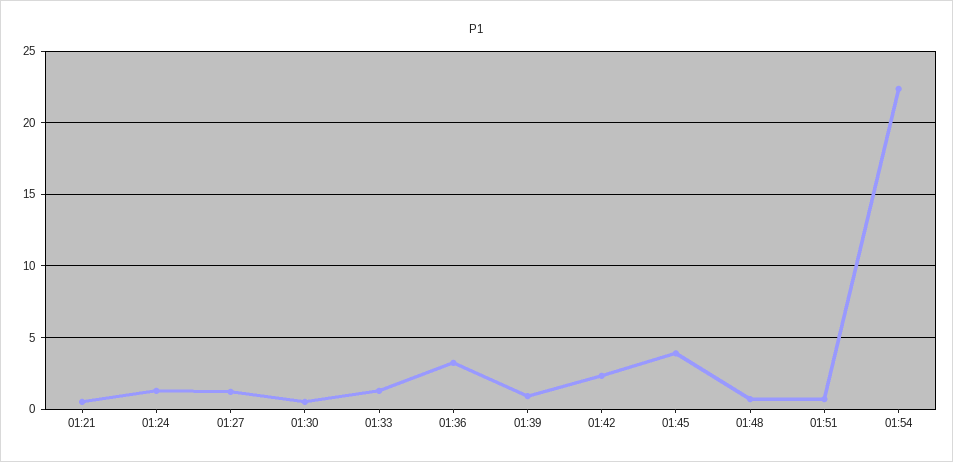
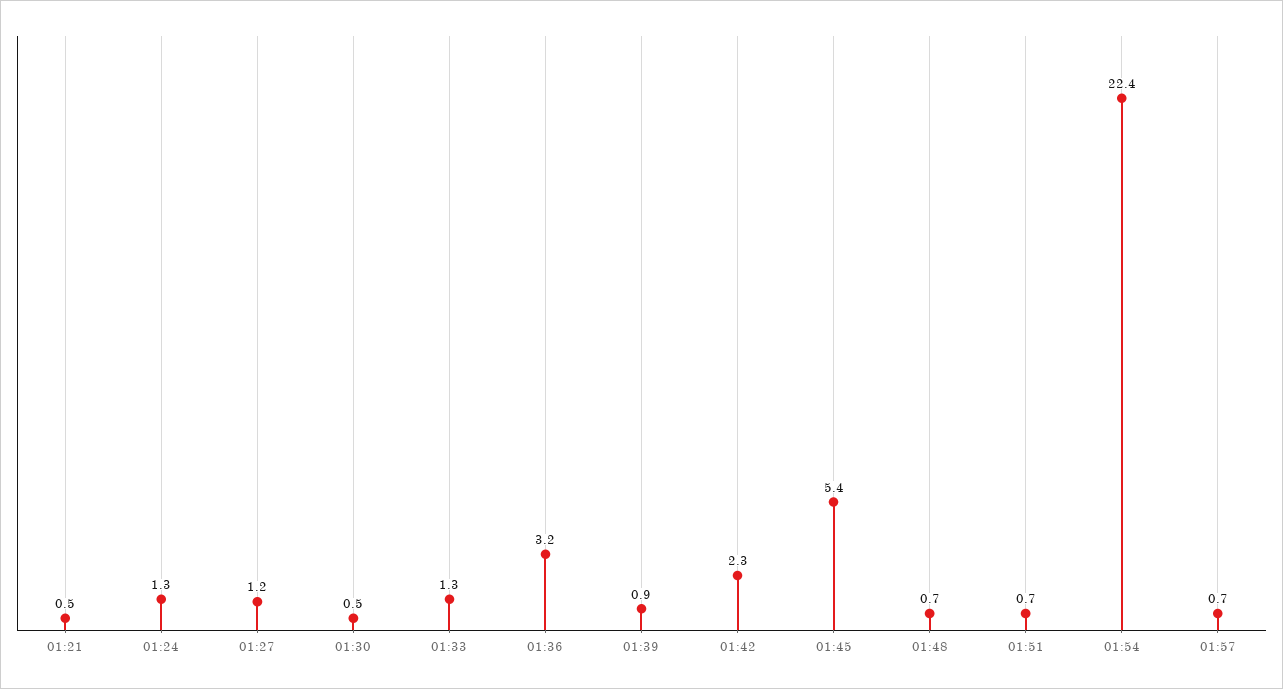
01:45: 4 -> 5.4
01:57: none -> 0.7

